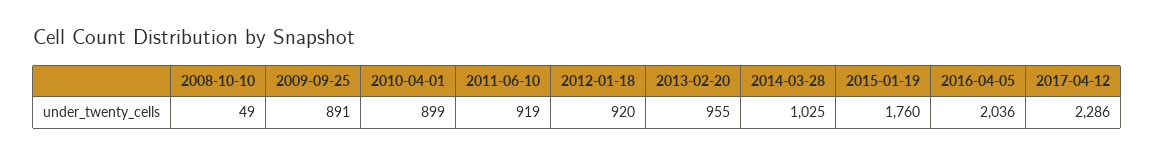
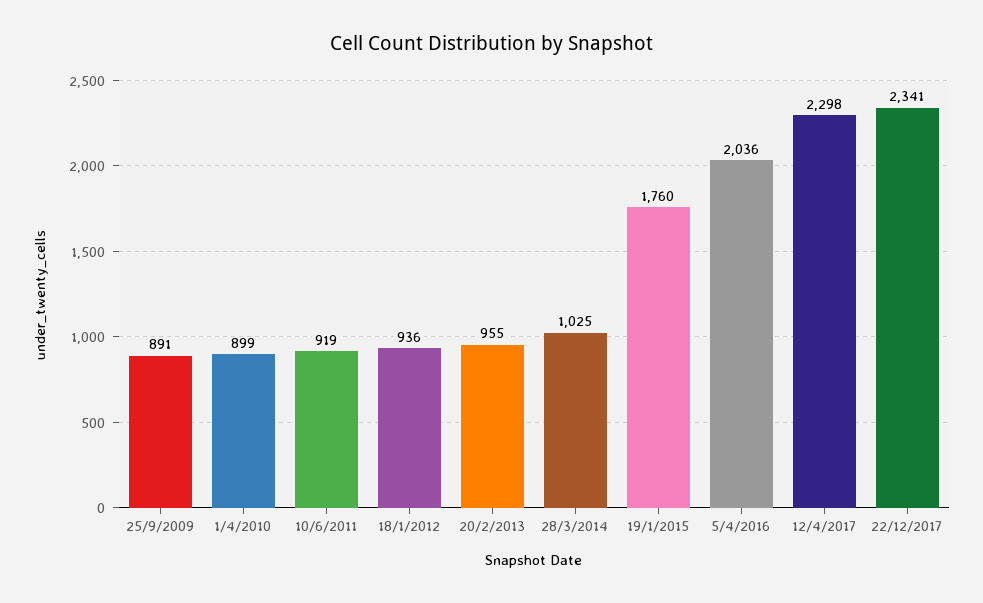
2008-10-10: 49 -> none
2012-01-18: 920 -> 936
2017-04-12: 2286 -> 2298
22/12/2017: none -> 2341

